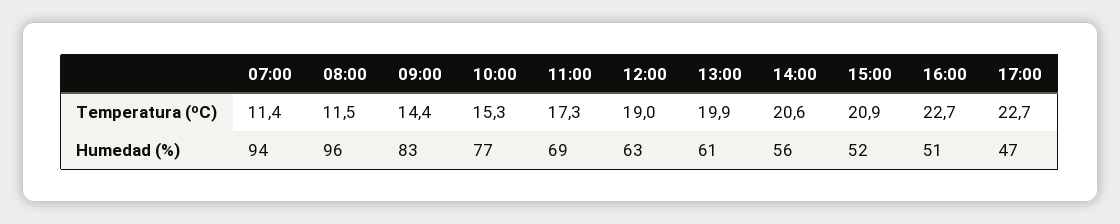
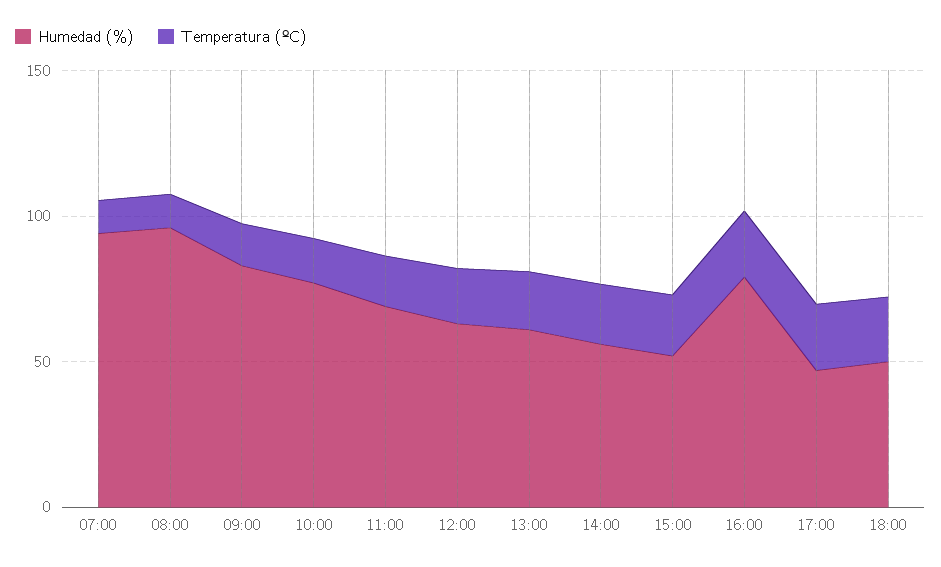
Humedad (%), 16:00: 51 -> 80
Humedad (%), 18:00: none -> 50
Temperatura (ºC), 18:00: none -> 20

